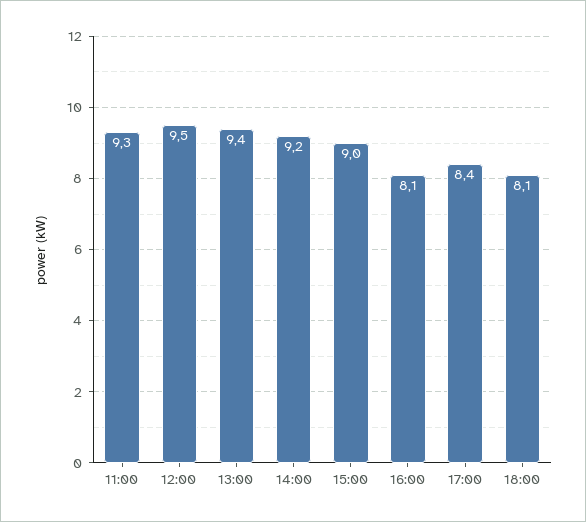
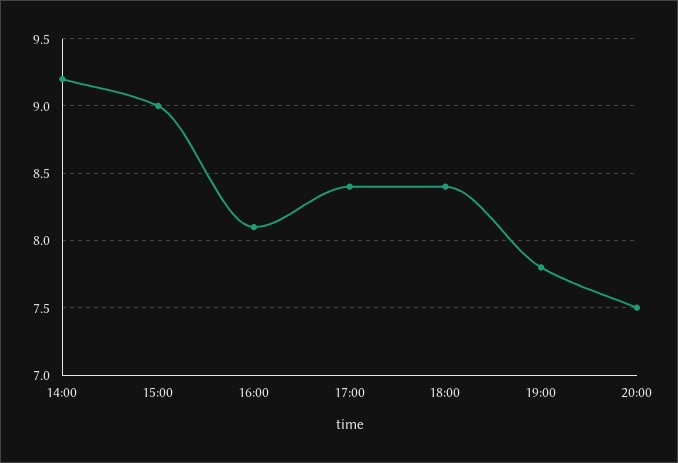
11:00: 9.3 -> none
12:00: 9.5 -> none
13:00: 9.4 -> none
18:00: 8.1 -> 8.4
19:00: none -> 7.8
20:00: none -> 7.5

